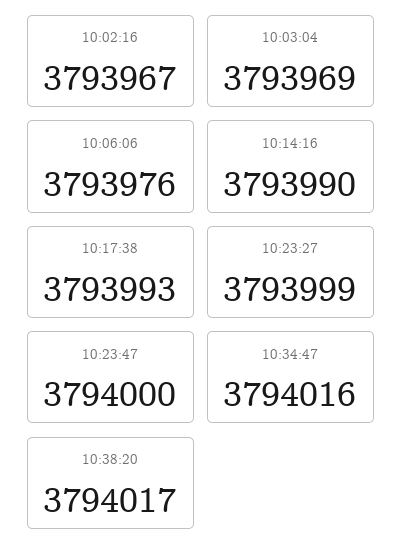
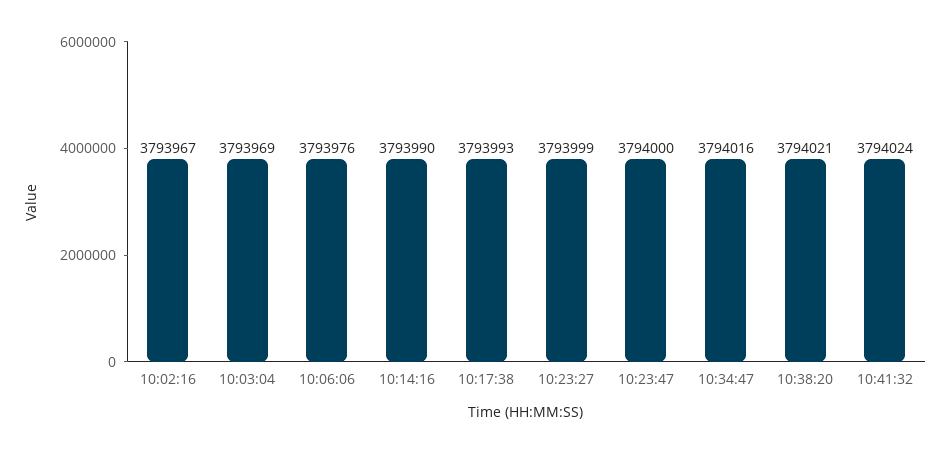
10:38:20: 3794017 -> 3794021
10:41:32: none -> 3794024

